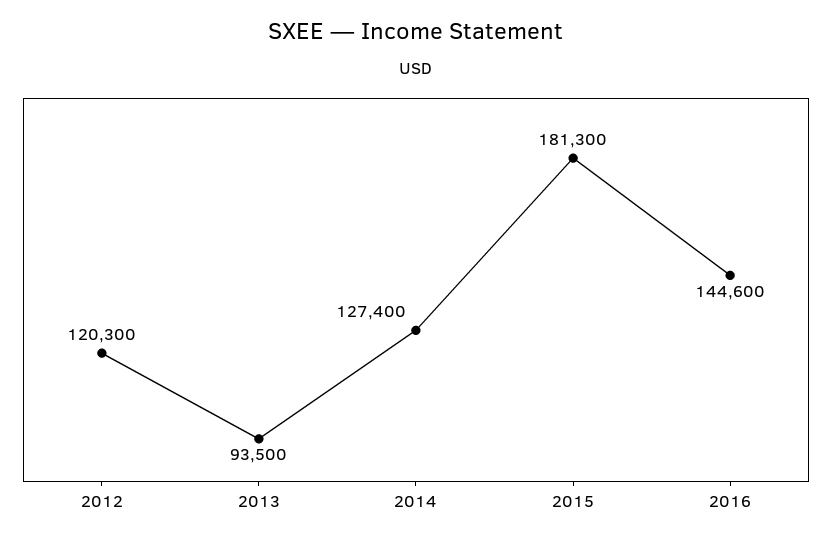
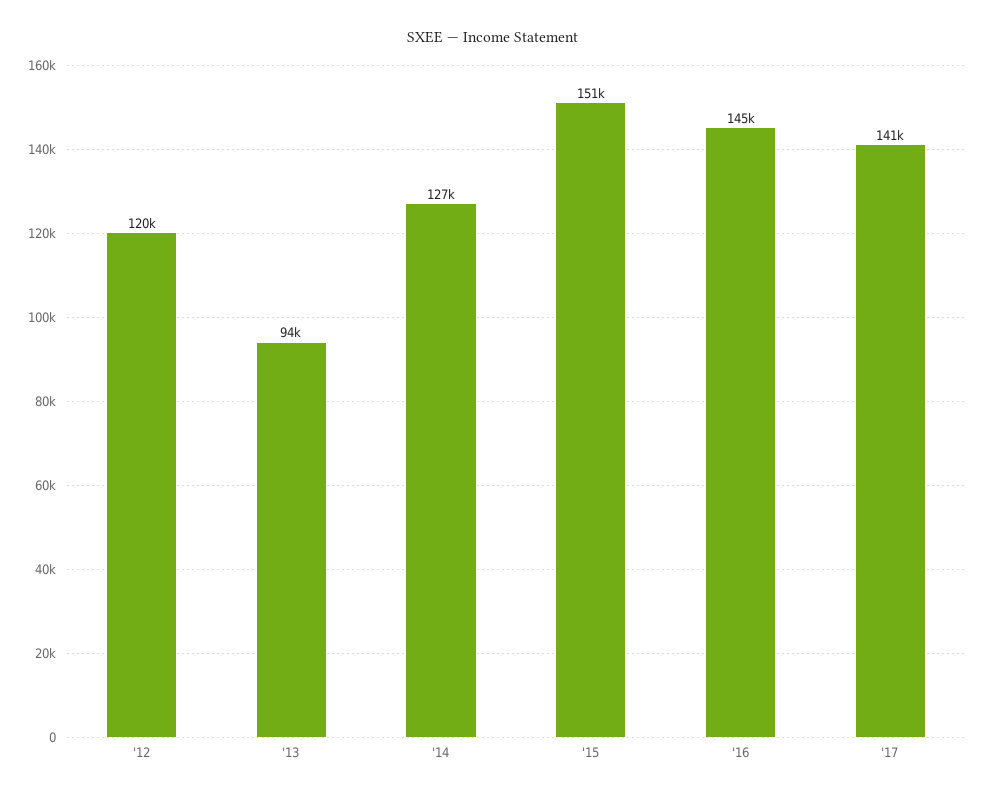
2015: 181300 -> 151000
'17: none -> 141000

